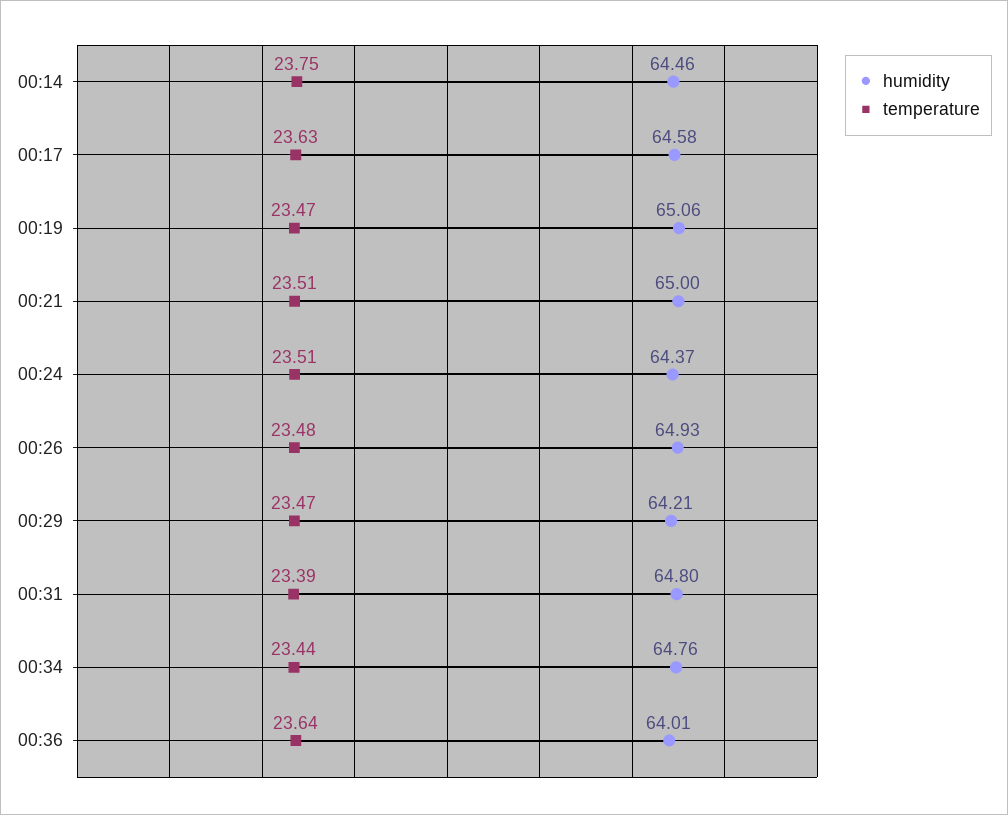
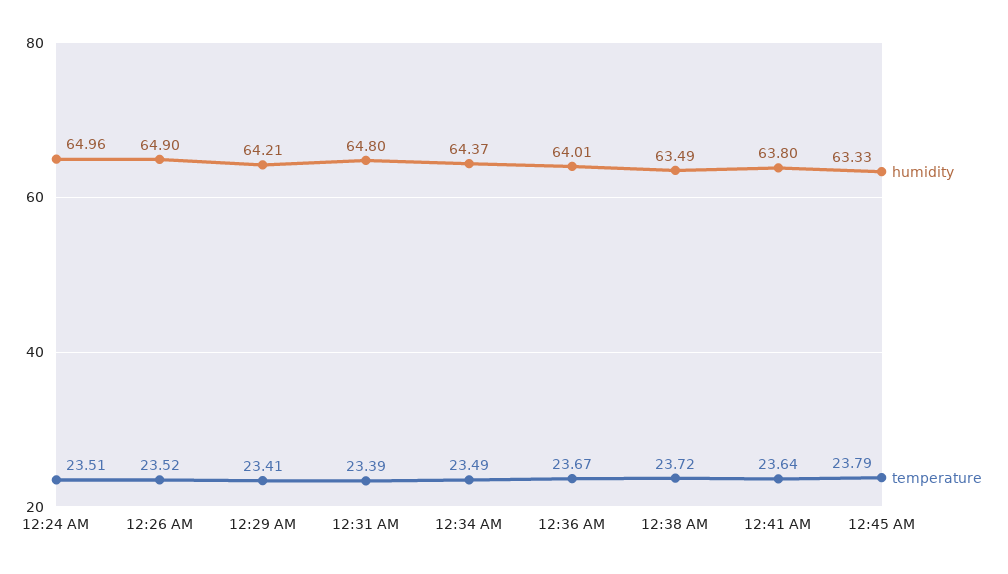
humidity, 00:14: 64.46 -> none
temperature, 00:14: 23.75 -> none
humidity, 00:17: 64.58 -> none
temperature, 00:17: 23.63 -> none
humidity, 00:19: 65.06 -> none
temperature, 00:19: 23.47 -> none
humidity, 00:21: 65 -> none
temperature, 00:21: 23.51 -> none
humidity, 00:24: 64.37 -> 64.96
humidity, 00:26: 64.93 -> 64.9
temperature, 00:26: 23.48 -> 23.52
temperature, 00:29: 23.47 -> 23.41
humidity, 00:34: 64.76 -> 64.37
temperature, 00:34: 23.44 -> 23.49
temperature, 00:36: 23.64 -> 23.67
humidity, 12:38 AM: none -> 63.49
temperature, 12:38 AM: none -> 23.72
humidity, 12:41 AM: none -> 63.8
temperature, 12:41 AM: none -> 23.64
humidity, 12:45 AM: none -> 63.33
temperature, 12:45 AM: none -> 23.79

